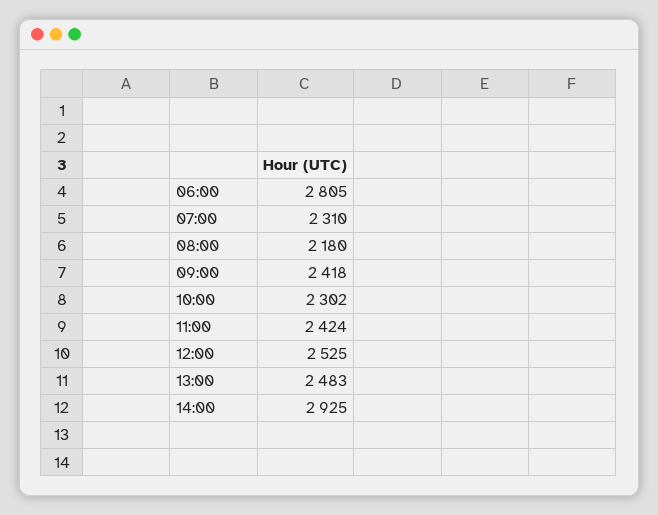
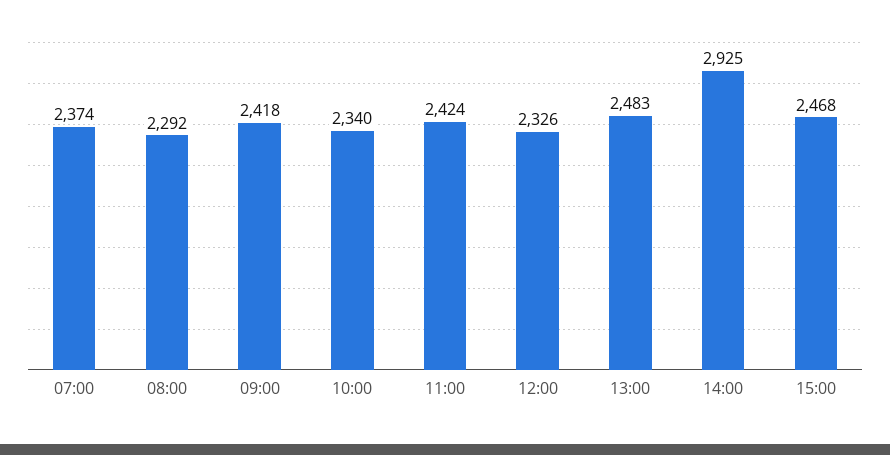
06:00: 2805 -> none
07:00: 2310 -> 2374
08:00: 2180 -> 2292
10:00: 2302 -> 2340
12:00: 2525 -> 2326
15:00: none -> 2468

